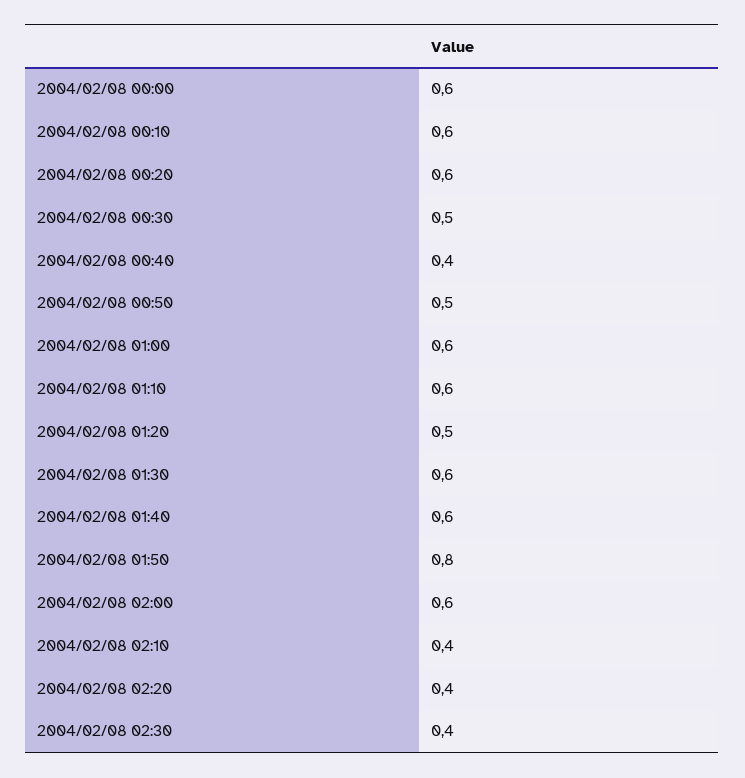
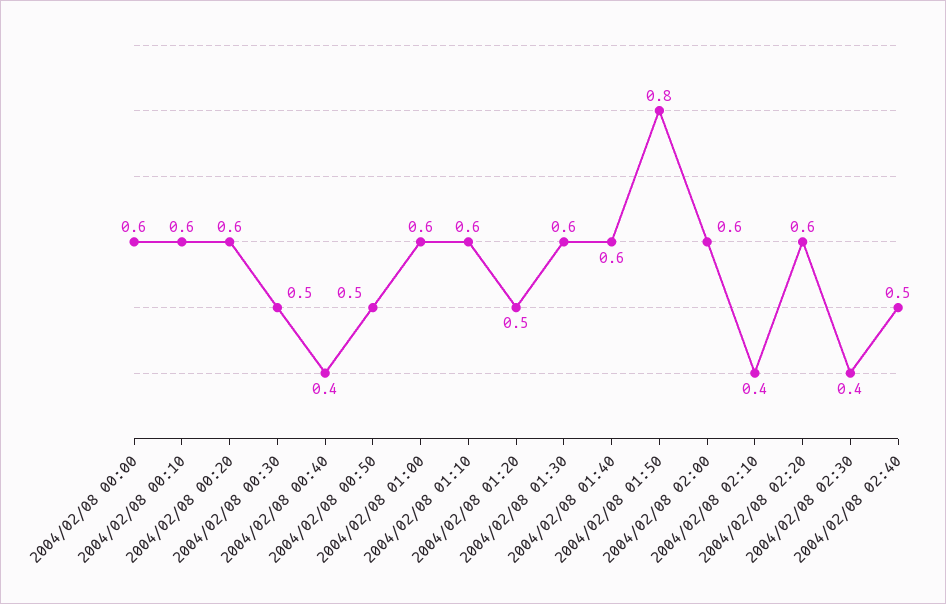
2004/02/08 02:20: 0.4 -> 0.6
2004/02/08 02:40: none -> 0.5

